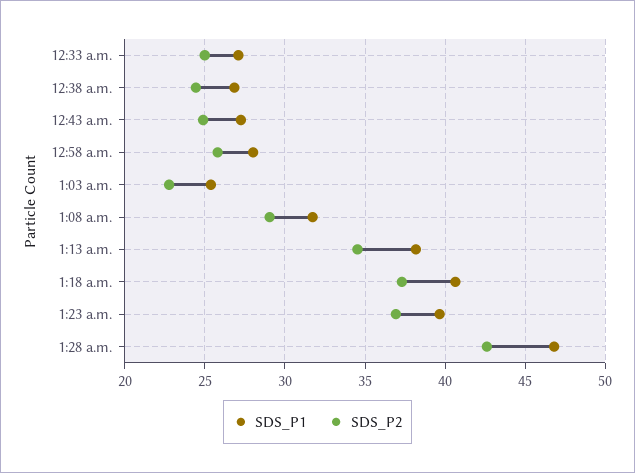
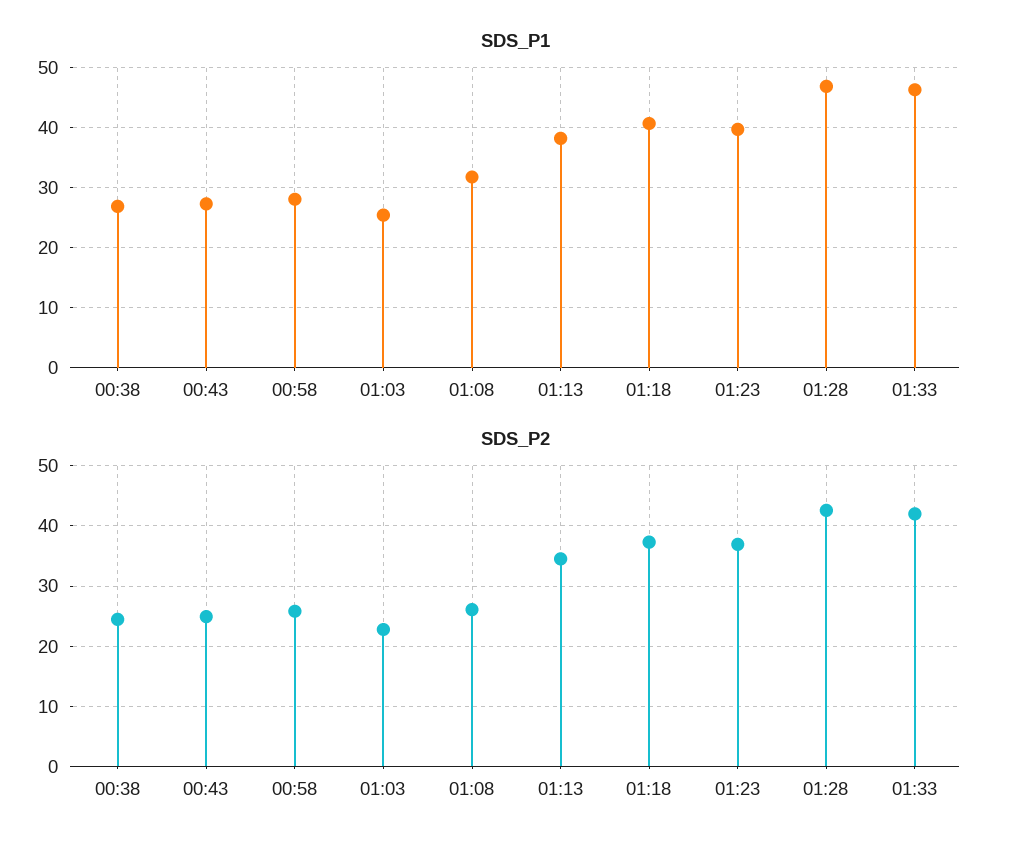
SDS_P1, 12:33 a.m.: 27 -> none
SDS_P2, 12:33 a.m.: 25 -> none
SDS_P2, 1:08 a.m.: 29 -> 26
SDS_P1, 01:33: none -> 46
SDS_P2, 01:33: none -> 42

